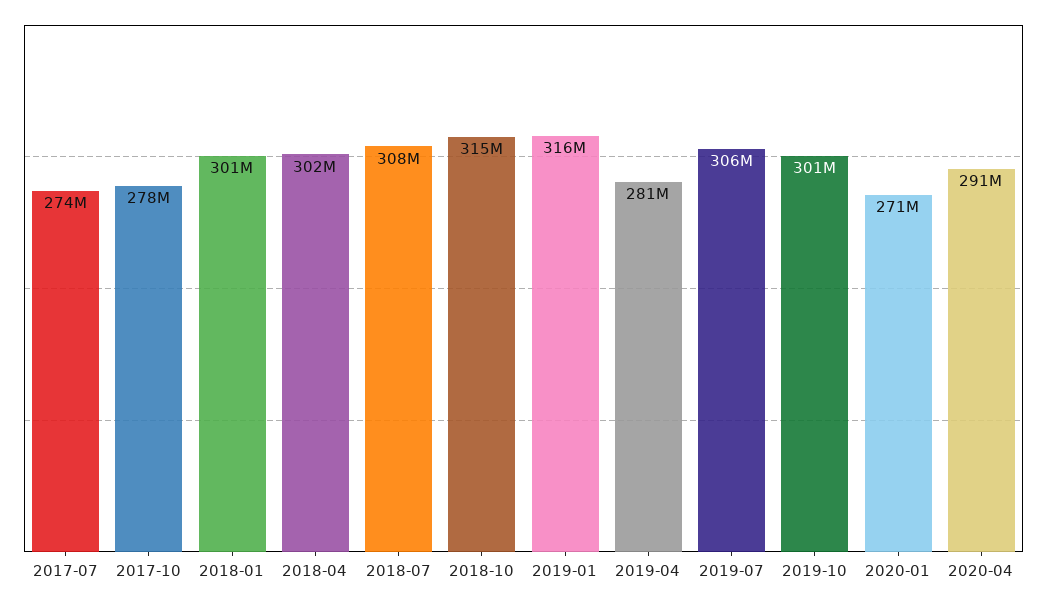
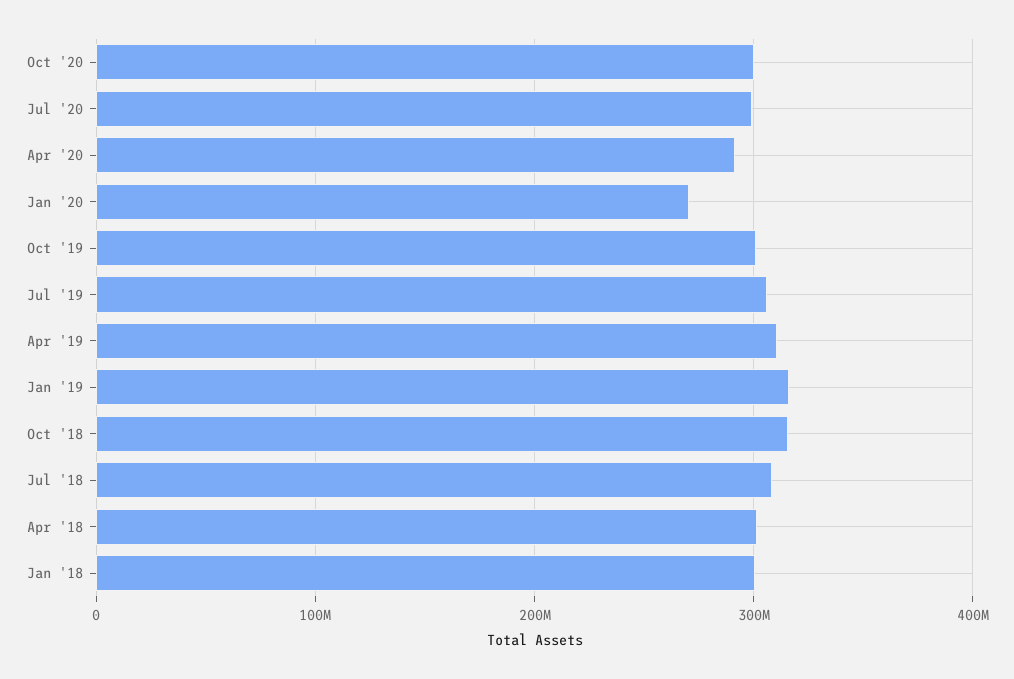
2017-07: 274000000 -> none
2017-10: 278000000 -> none
2019-04: 281000000 -> 310000000
Oct '20: none -> 300000000
Jul '20: none -> 300000000

